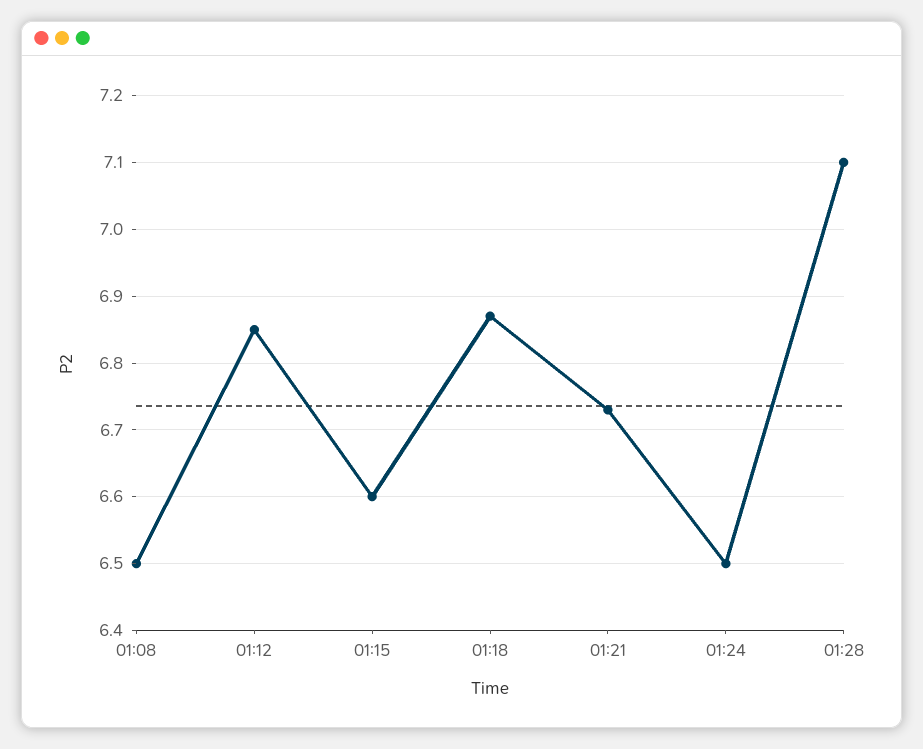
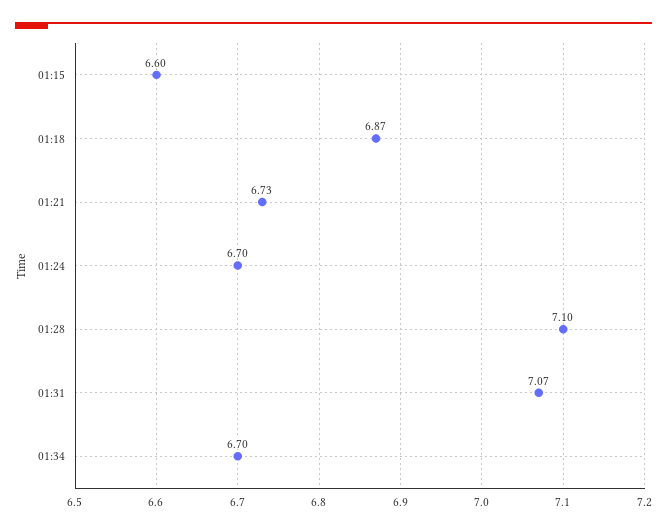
01:08: 6.5 -> none
01:12: 6.85 -> none
01:24: 6.5 -> 6.7
01:31: none -> 7.07
01:34: none -> 6.7

